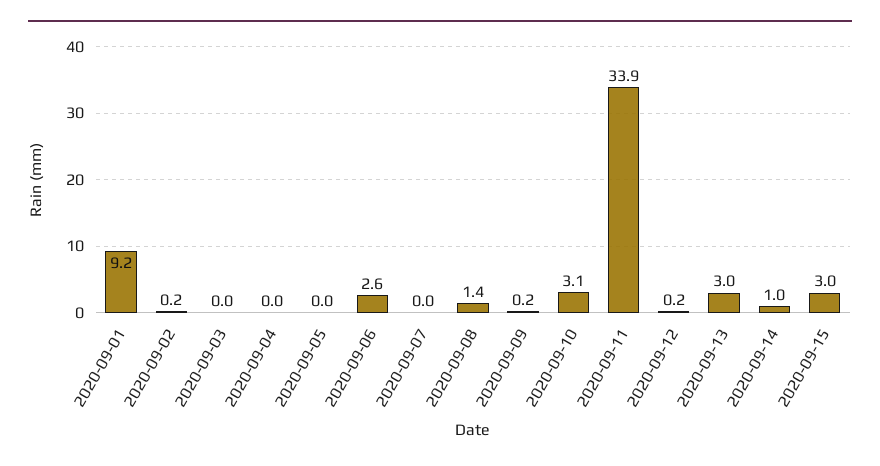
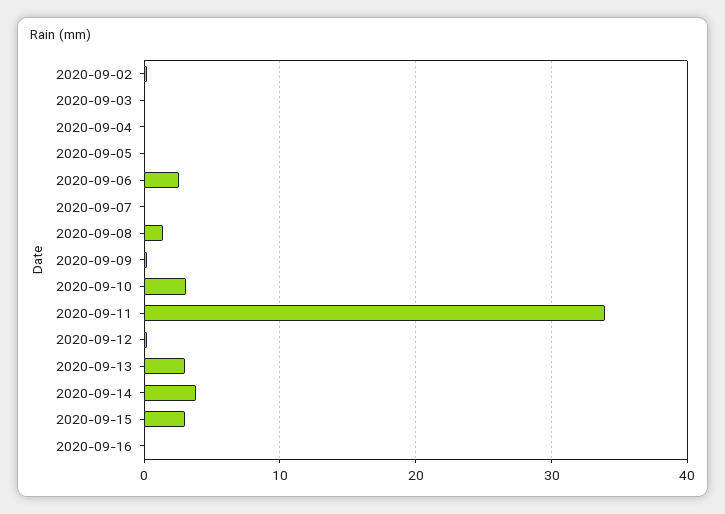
2020-09-01: 9.2 -> none
2020-09-14: 1 -> 4
2020-09-16: none -> 0

